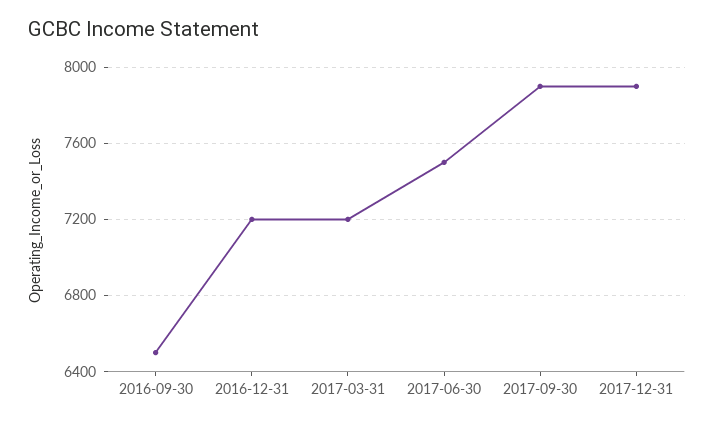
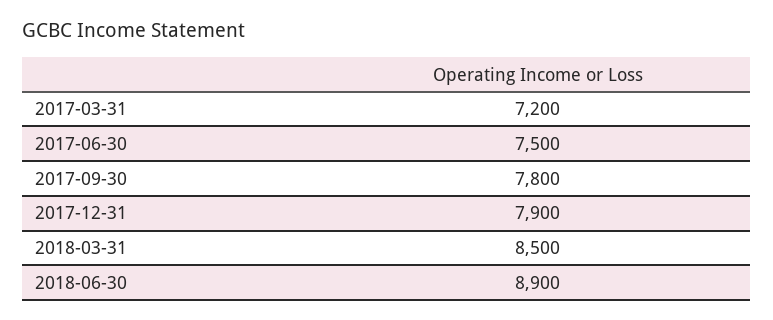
2016-09-30: 6500 -> none
2016-12-31: 7200 -> none
2017-09-30: 7900 -> 7800
2018-03-31: none -> 8500
2018-06-30: none -> 8900

